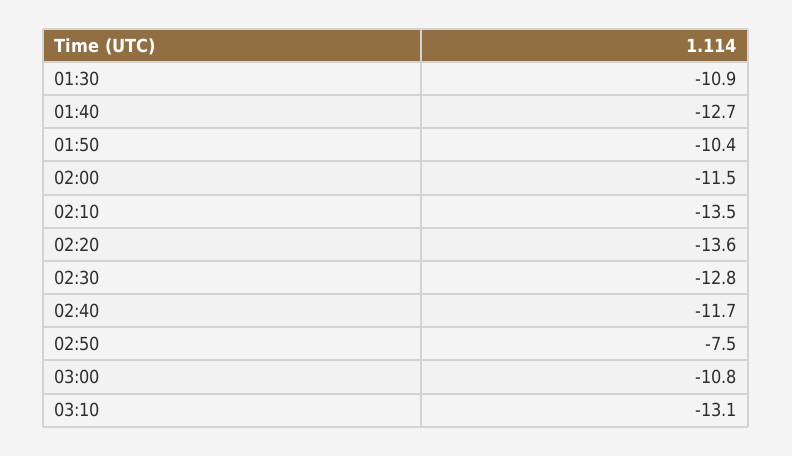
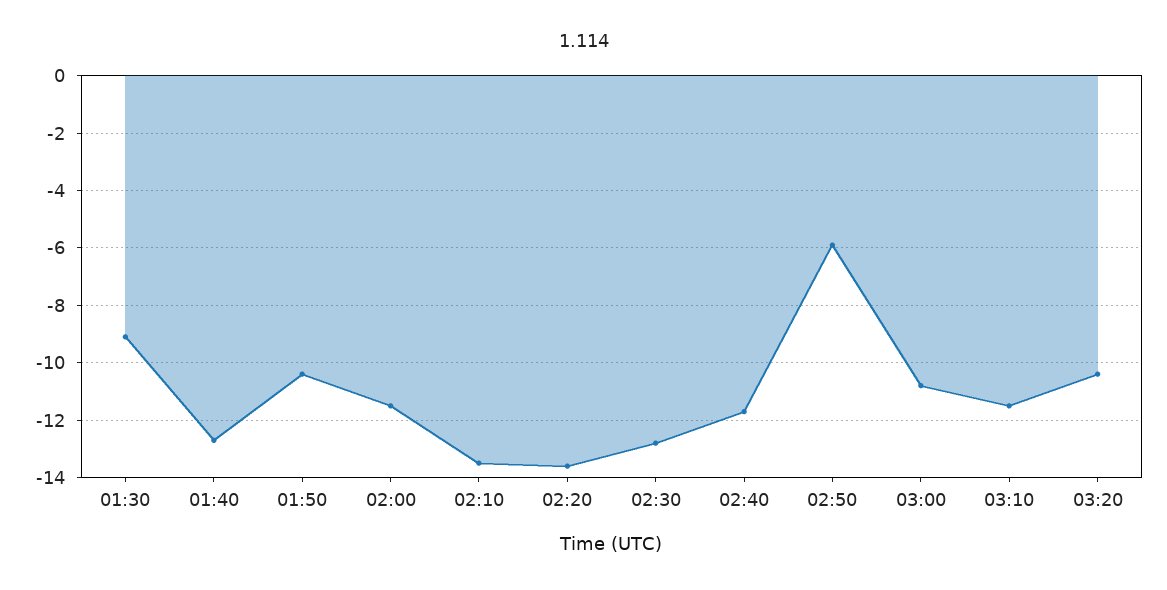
01:30: -10.9 -> -9
02:50: -7.5 -> -6
03:10: -13.1 -> -11.5
03:20: none -> -10.5

